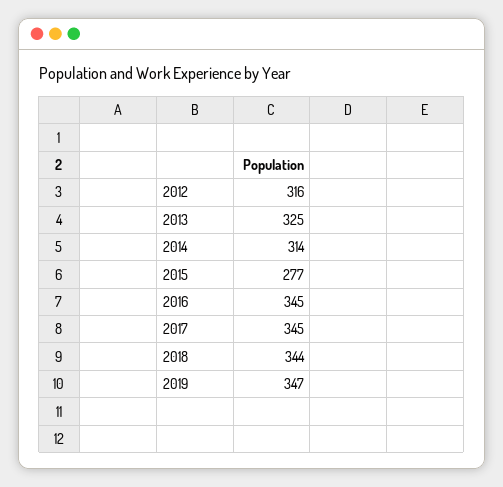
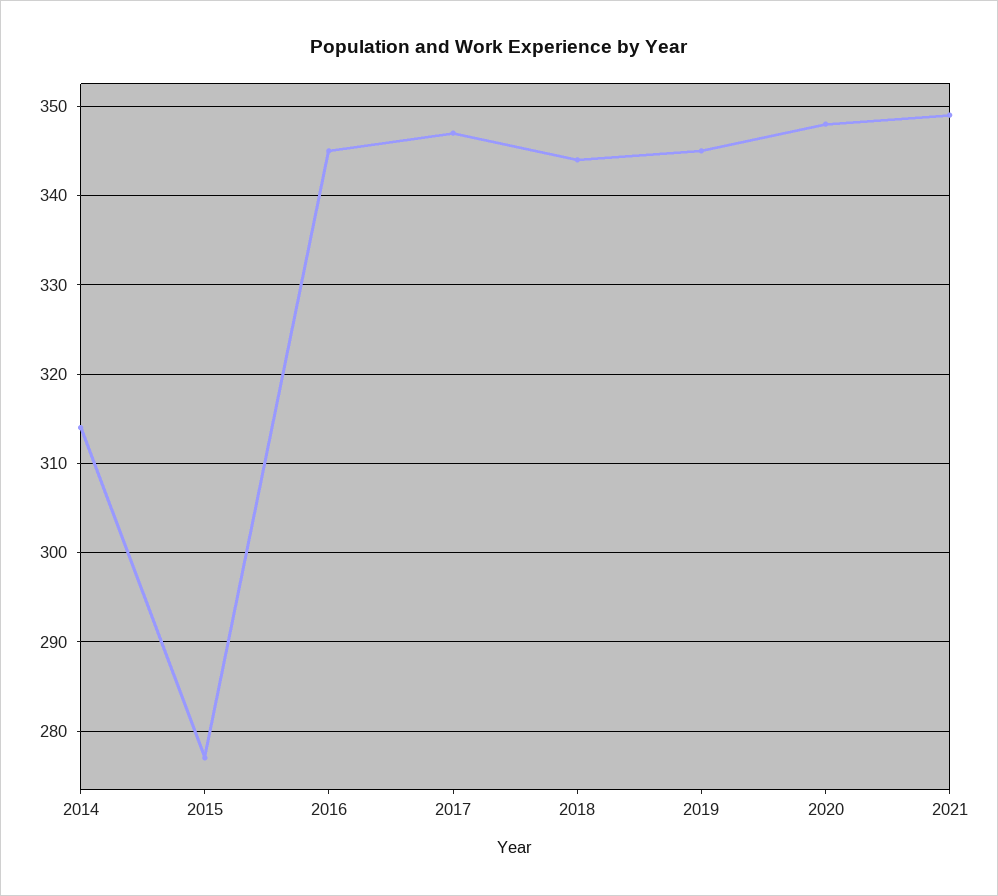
2012: 316 -> none
2013: 325 -> none
2017: 345 -> 347
2019: 347 -> 345
2020: none -> 348
2021: none -> 349

